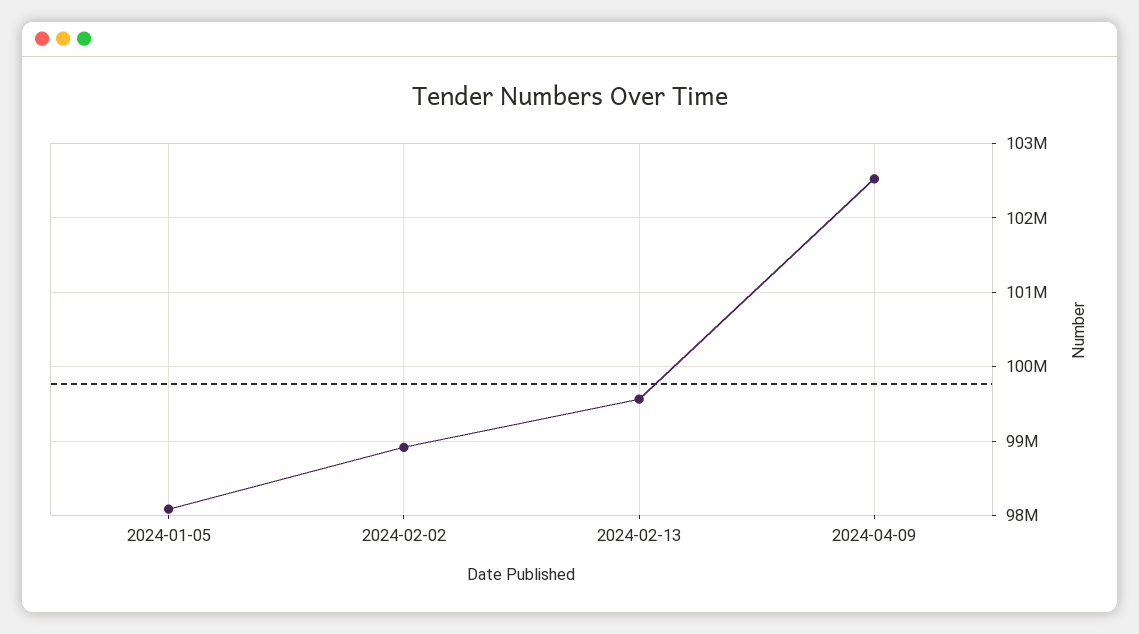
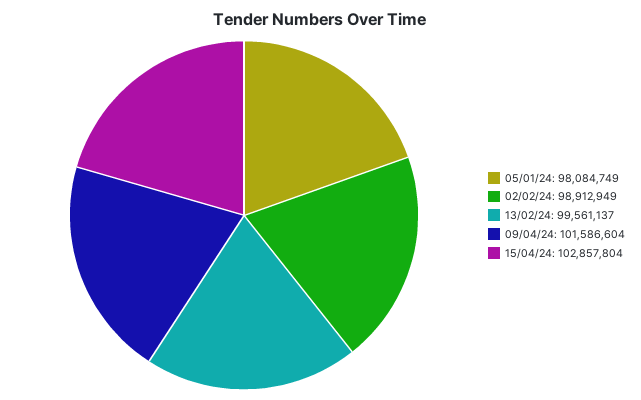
2024-04-09: 102500000 -> 101586604
15/04/24: none -> 102857804

